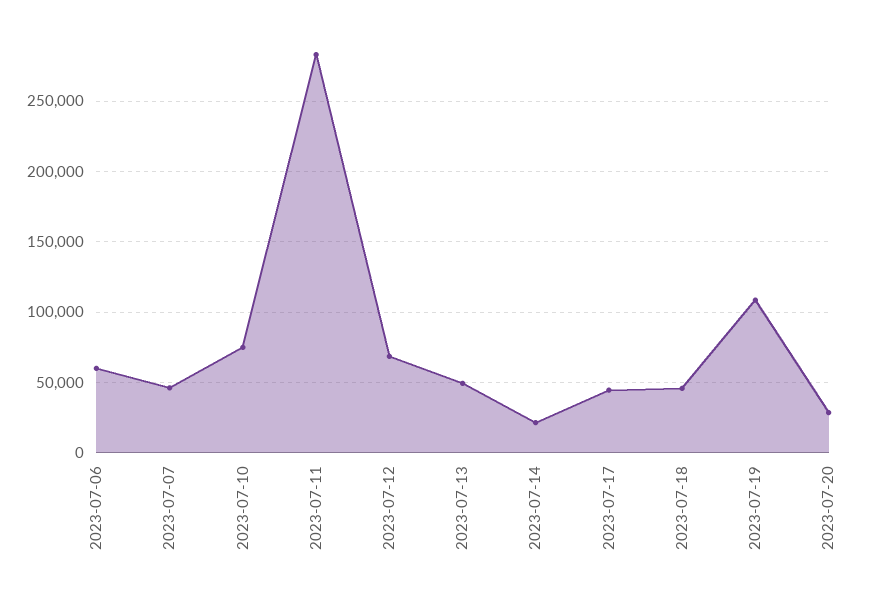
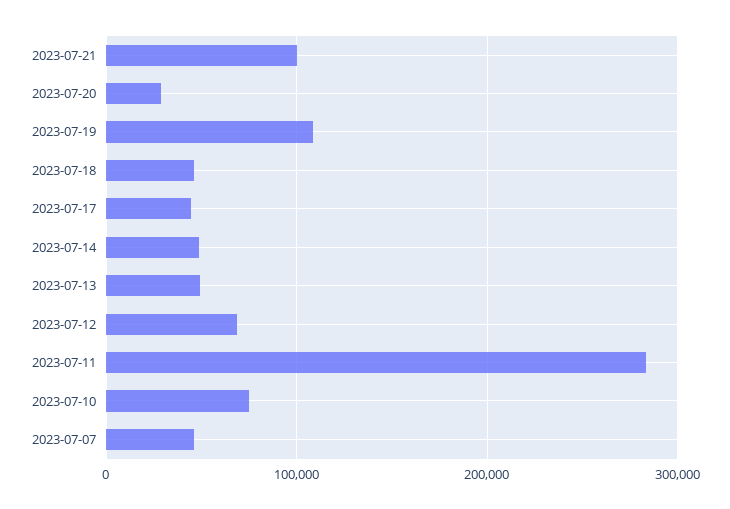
2023-07-06: 60000 -> none
2023-07-14: 20000 -> 50000
2023-07-21: none -> 100000

